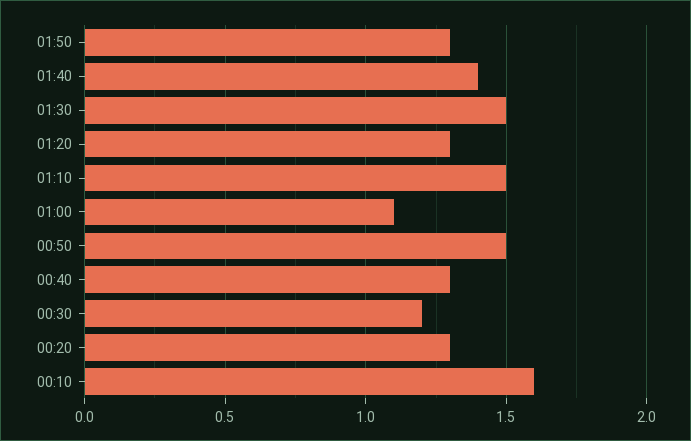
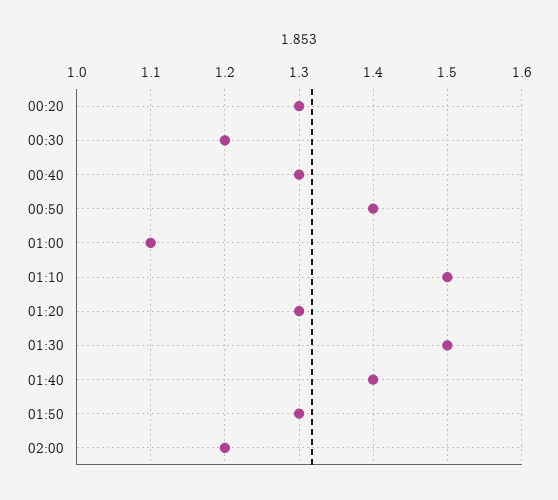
00:50: 1.5 -> 1.4
00:10: 1.6 -> none
02:00: none -> 1.2

